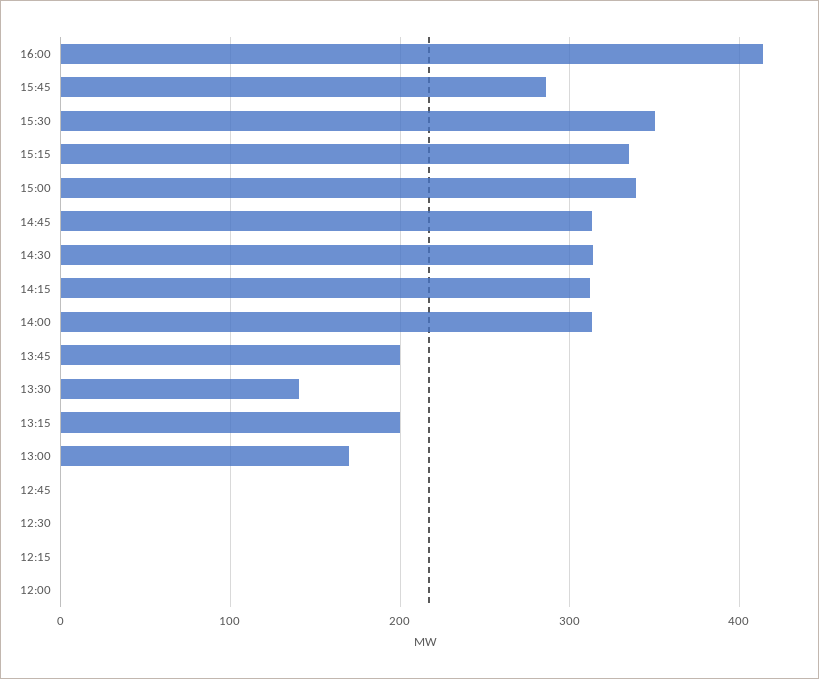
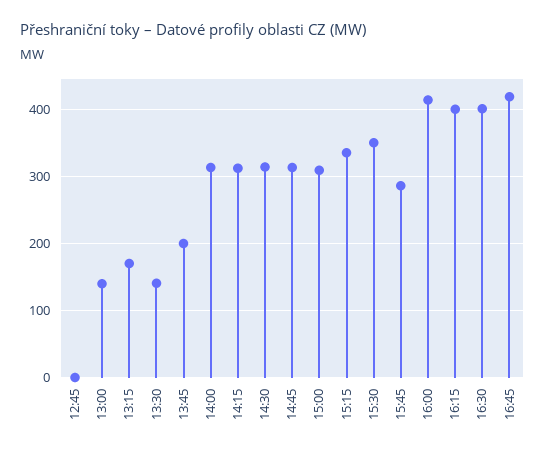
15:00: 340 -> 310
13:15: 200 -> 170
13:00: 170 -> 140
12:30: 0 -> none
12:15: 0 -> none
12:00: 0 -> none
16:15: none -> 400
16:30: none -> 400
16:45: none -> 420

